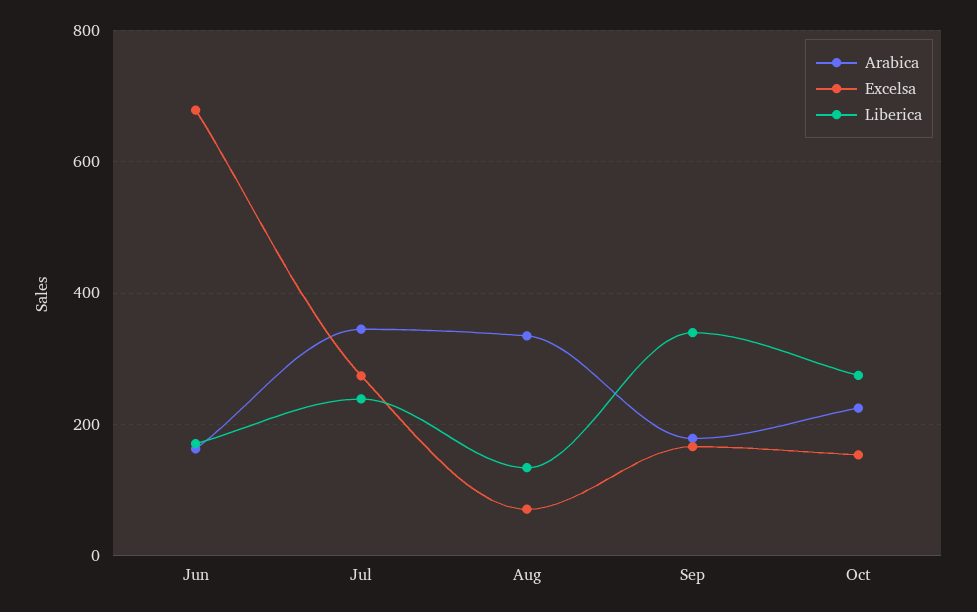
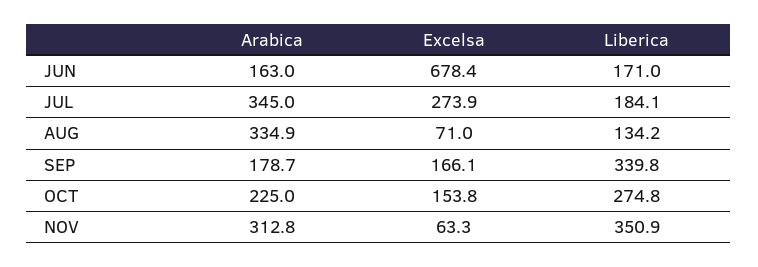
Liberica, Jul: 240 -> 184.1
Arabica, NOV: none -> 312.8
Excelsa, NOV: none -> 63.3
Liberica, NOV: none -> 350.9

